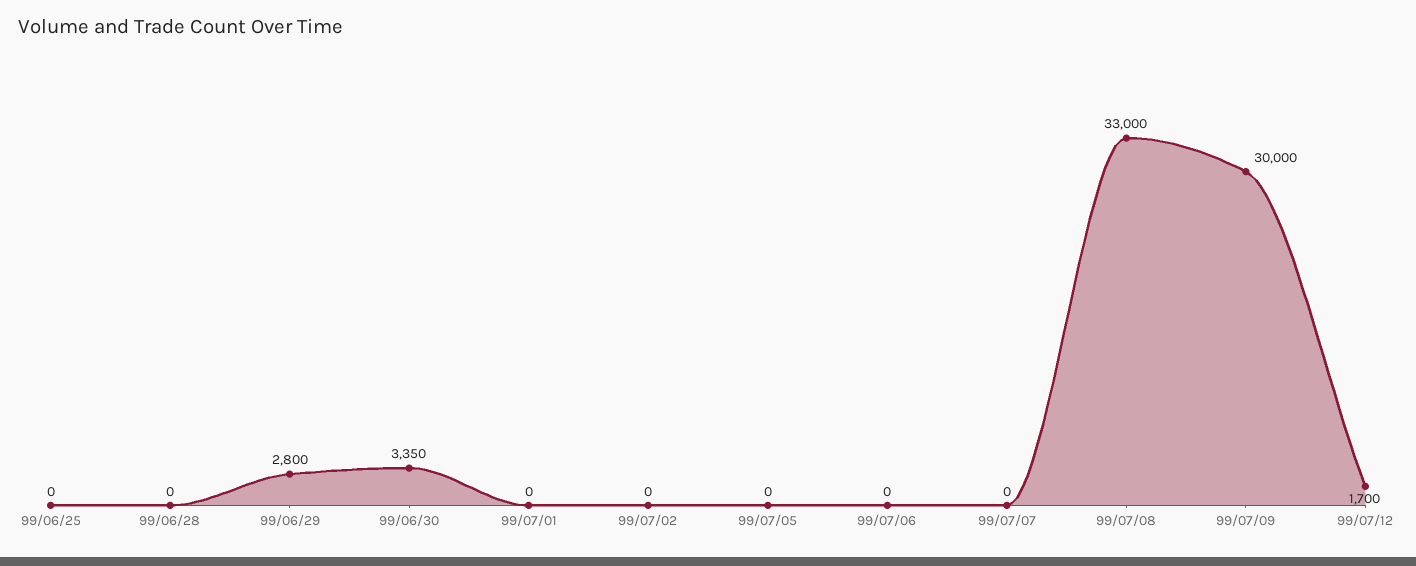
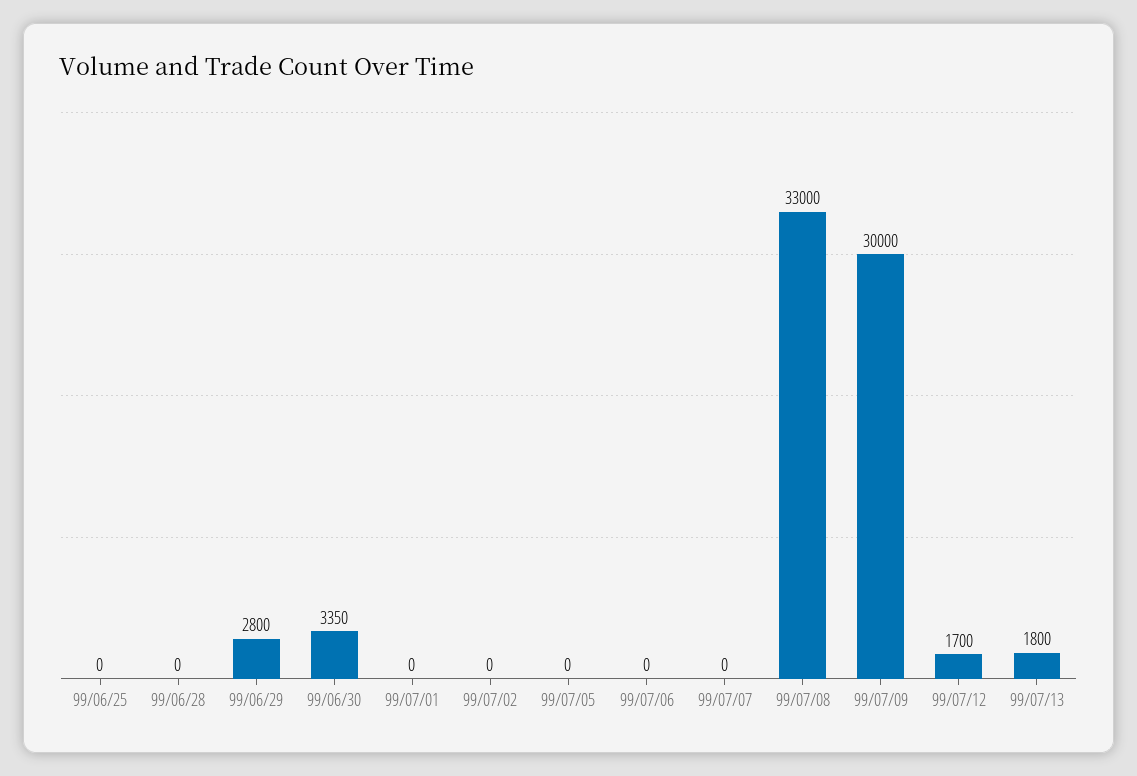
99/07/13: none -> 1800

